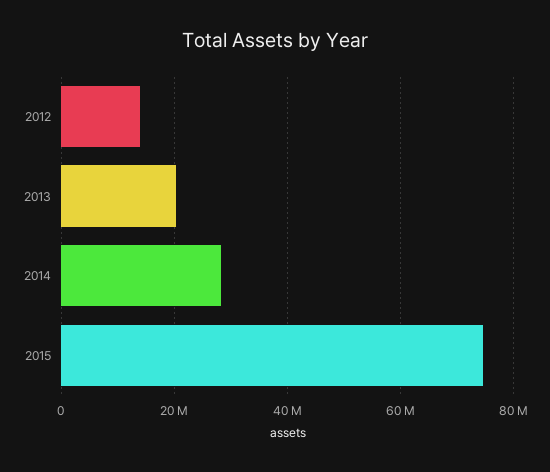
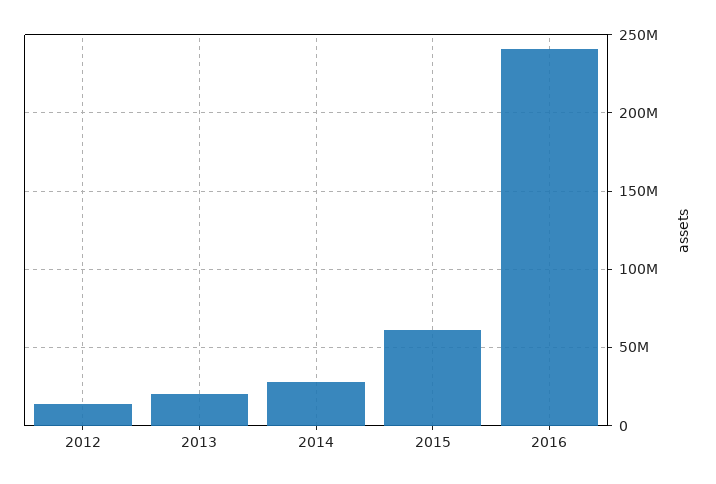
2015: 74000000 -> 60000000
2016: none -> 240000000

